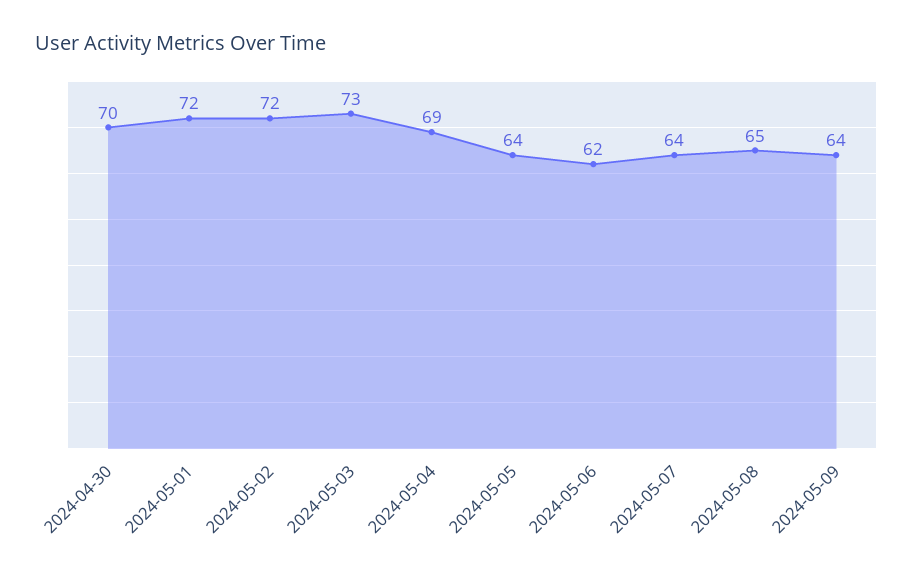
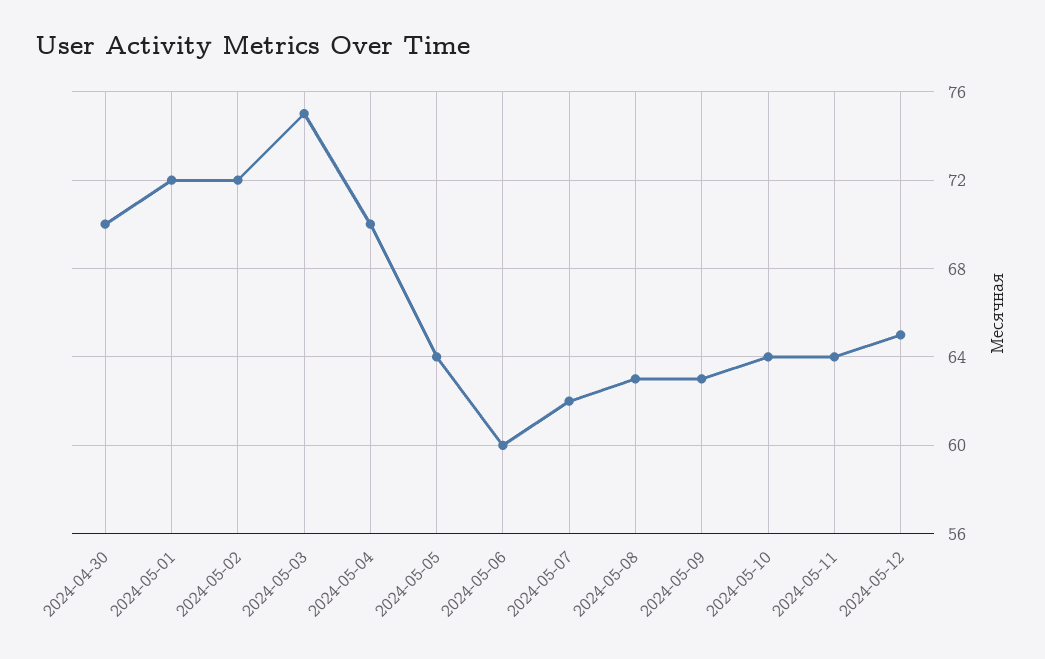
2024-05-03: 73 -> 75
2024-05-04: 69 -> 70
2024-05-06: 62 -> 60
2024-05-07: 64 -> 62
2024-05-08: 65 -> 63
2024-05-09: 64 -> 63
2024-05-10: none -> 64
2024-05-11: none -> 64
2024-05-12: none -> 65

